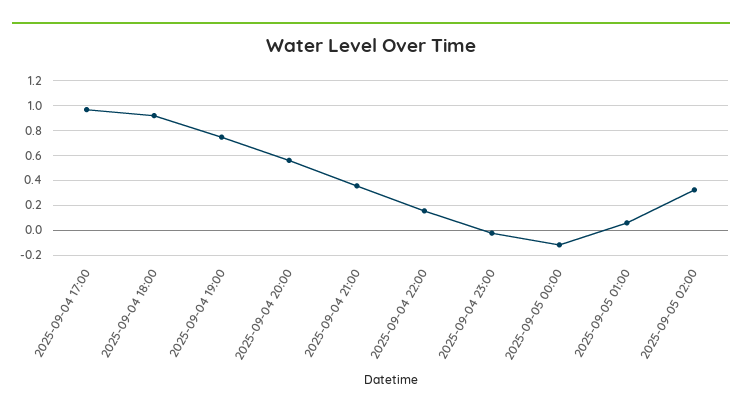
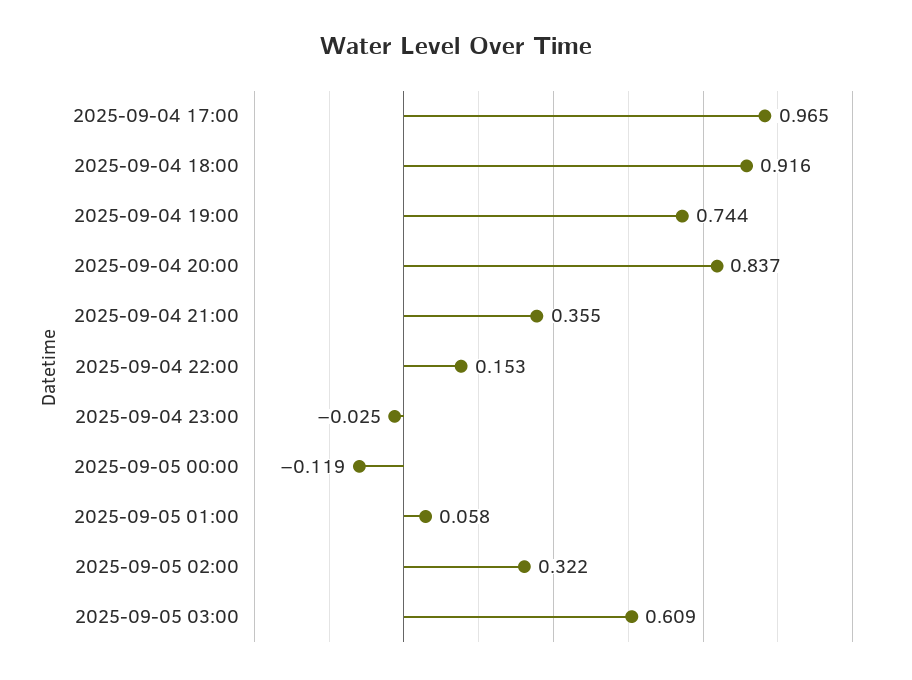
2025-09-04 20:00: 0.55 -> 0.837
2025-09-05 03:00: none -> 0.609

